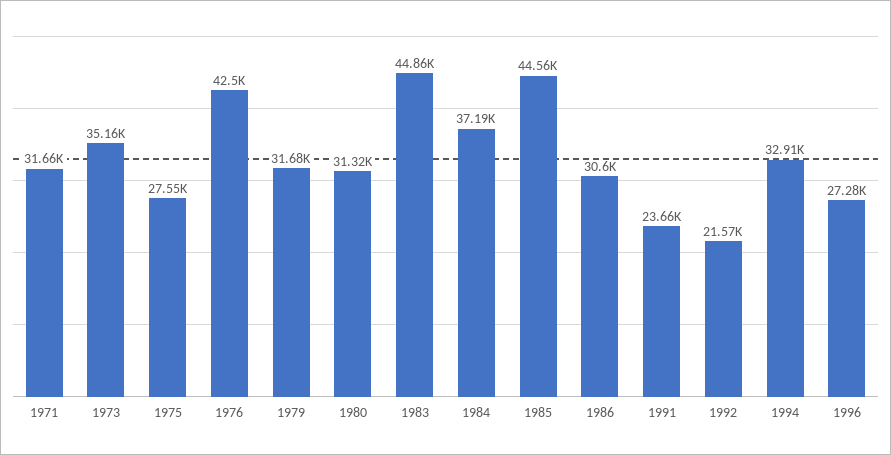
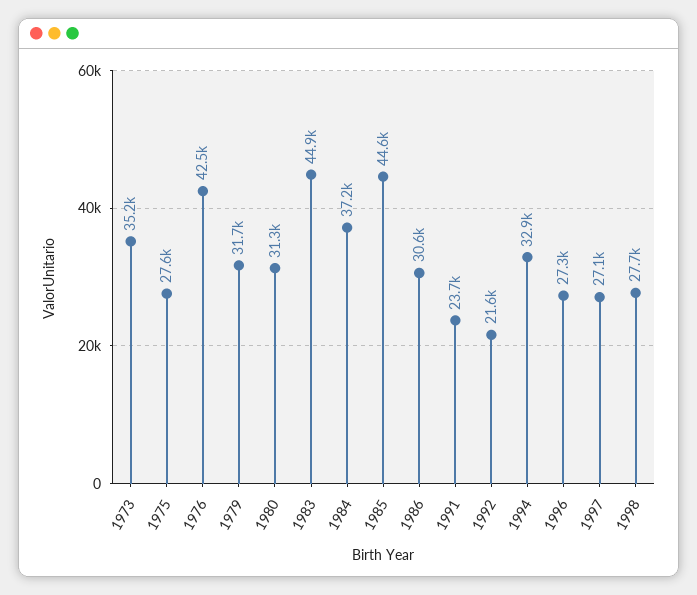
1971: 31660 -> none
1997: none -> 27100
1998: none -> 27700

